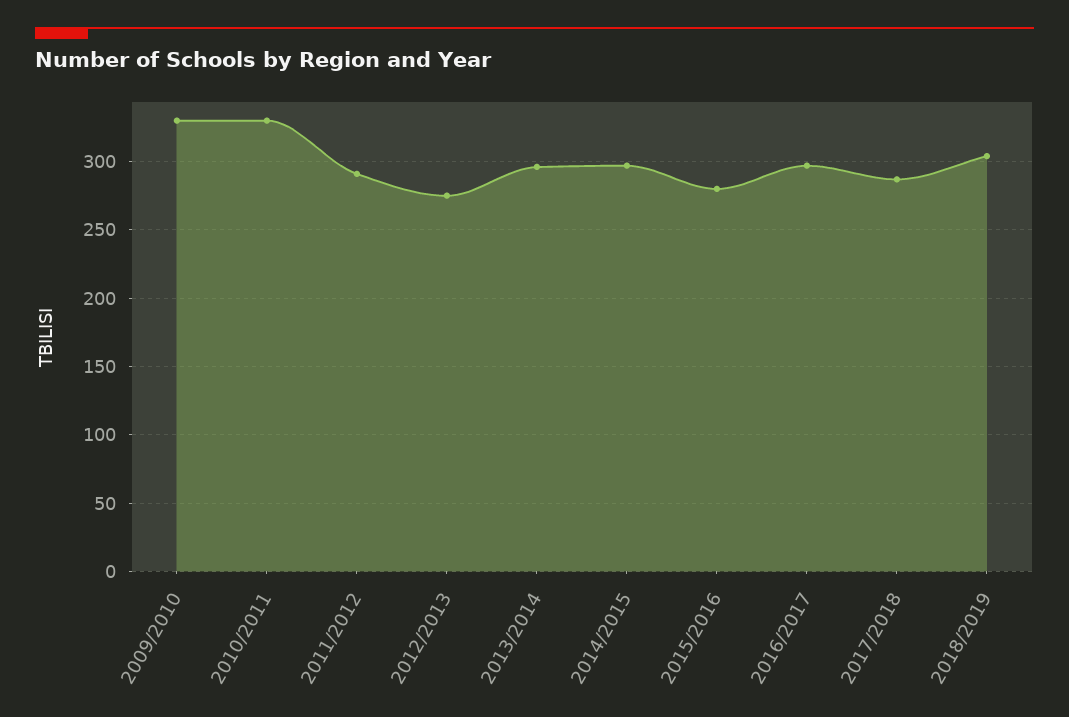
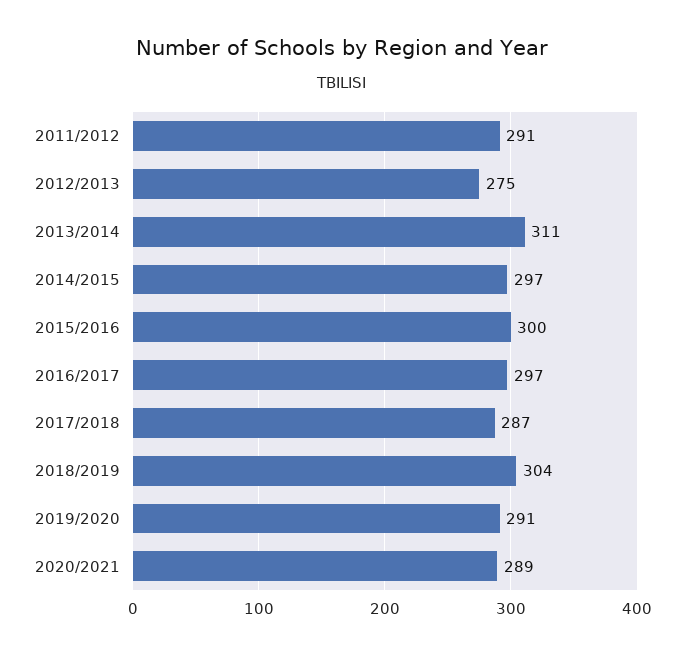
2009/2010: 330 -> none
2010/2011: 330 -> none
2013/2014: 295 -> 311
2015/2016: 280 -> 300
2019/2020: none -> 291
2020/2021: none -> 289

